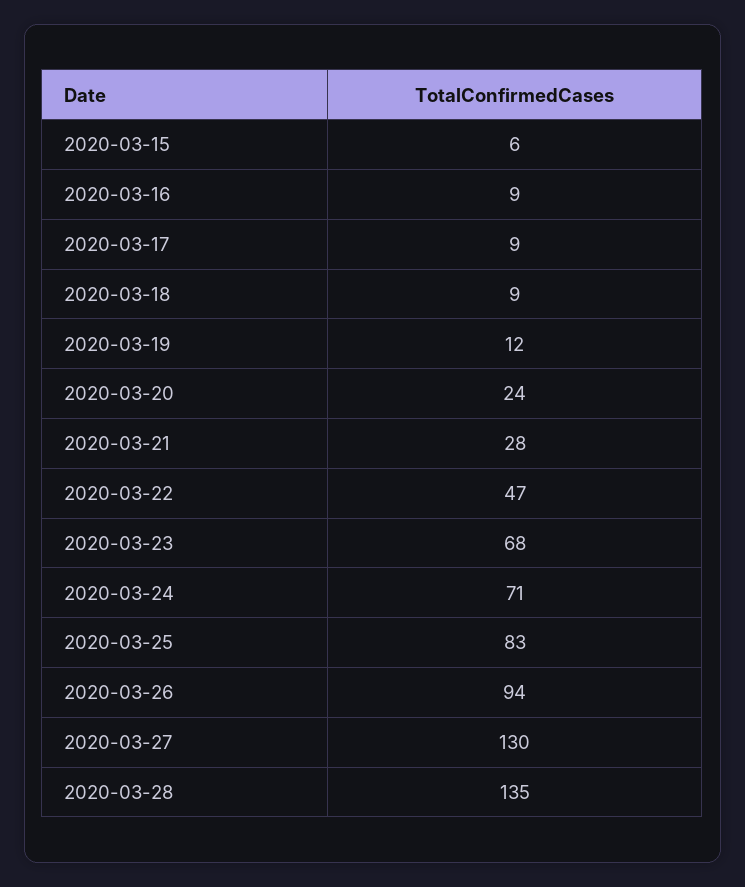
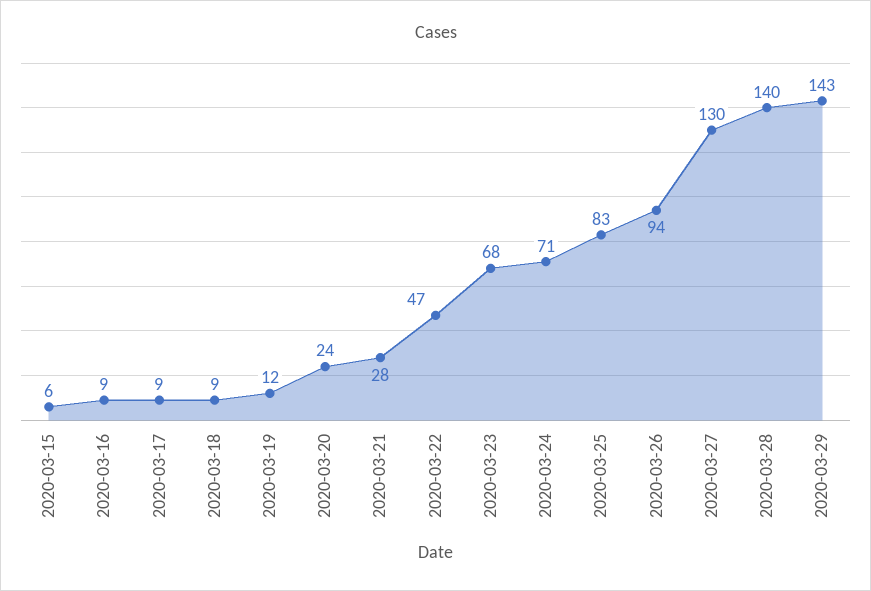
2020-03-28: 135 -> 140
2020-03-29: none -> 143

